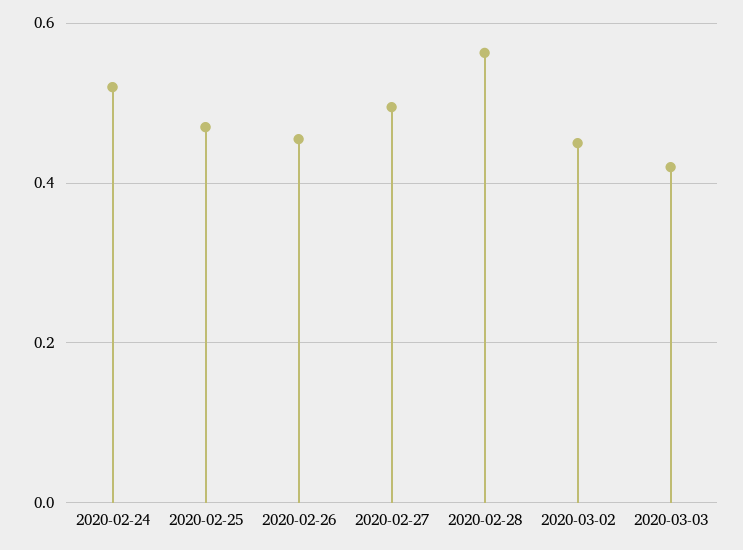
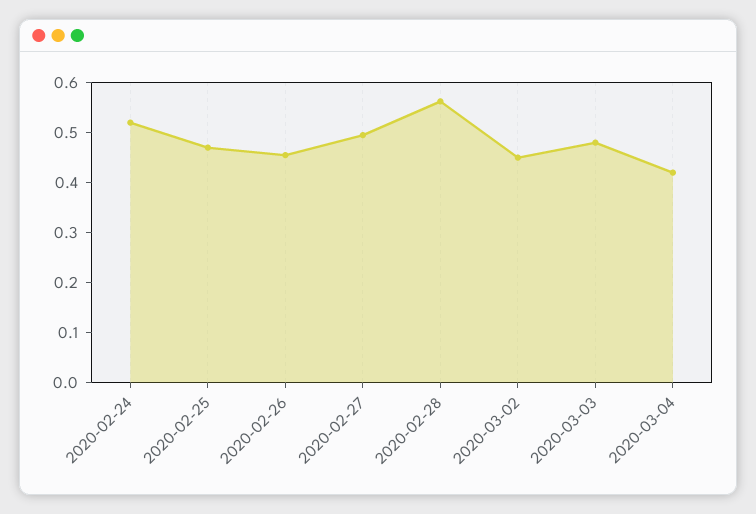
2020-03-03: 0.42 -> 0.48
2020-03-04: none -> 0.42

